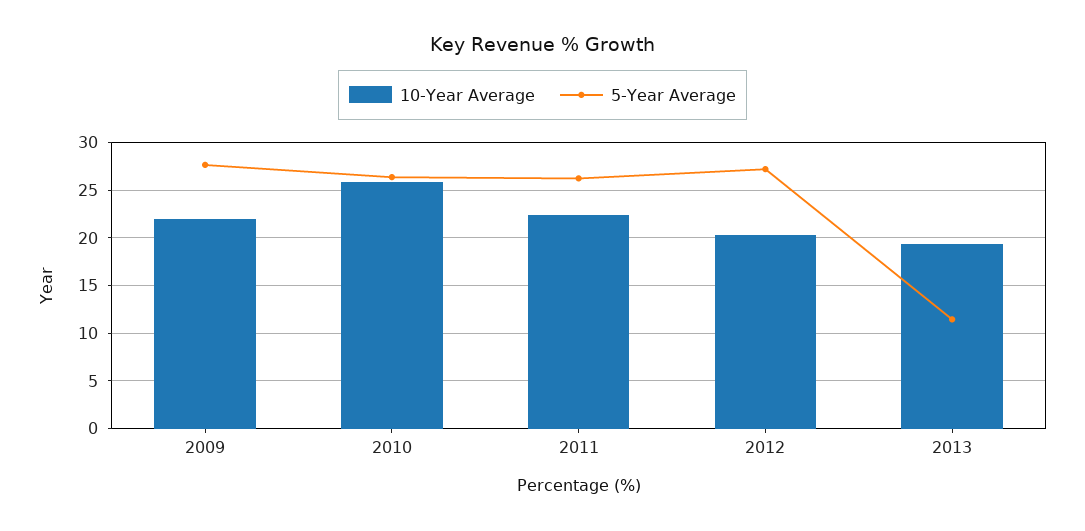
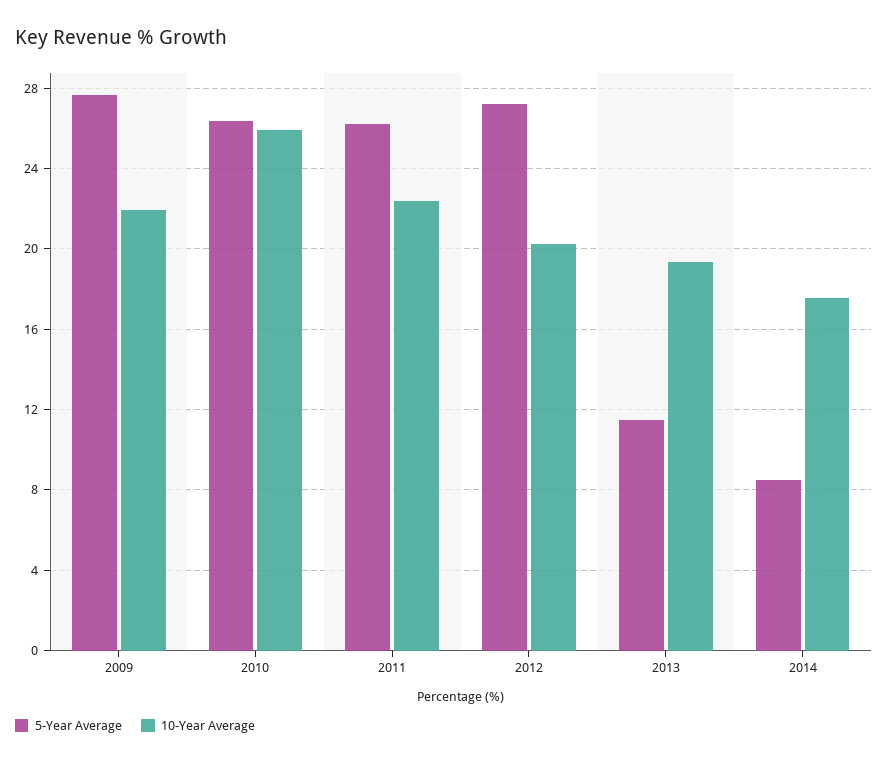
5-Year Average, 2014: none -> 8.5
10-Year Average, 2014: none -> 17.5

